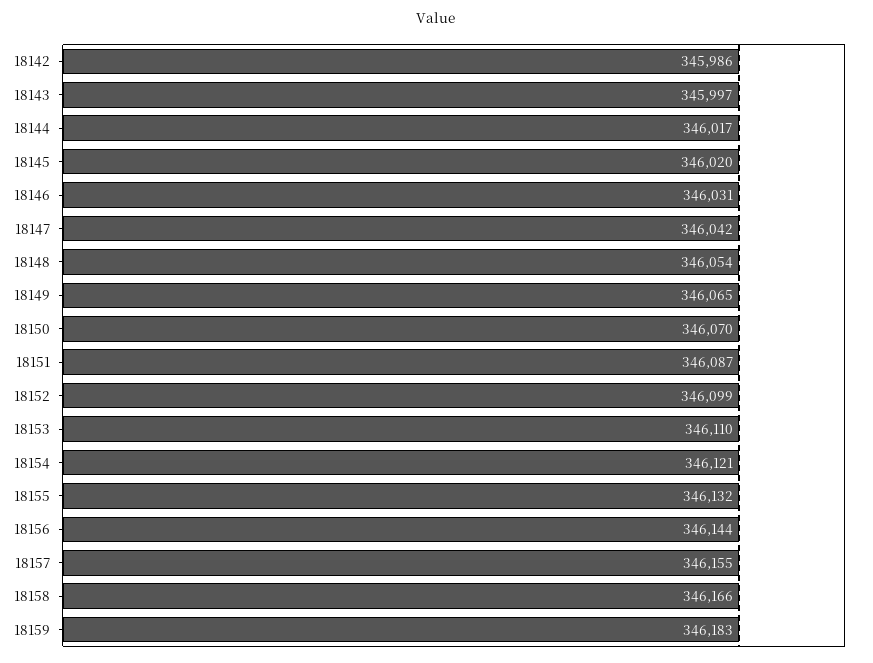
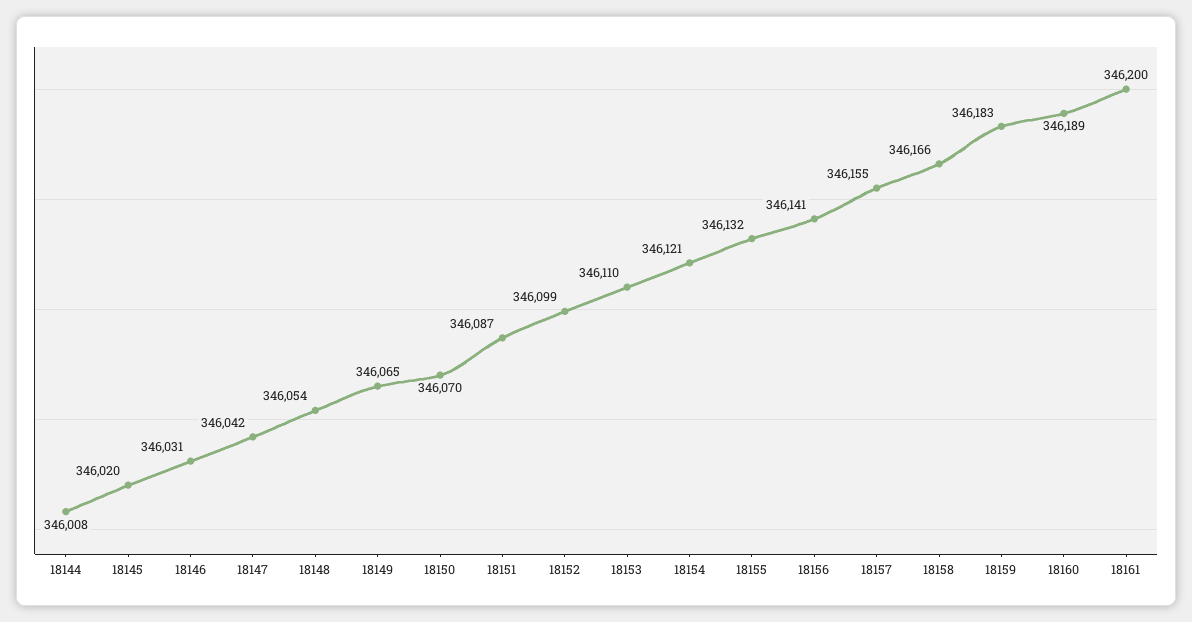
18142: 345986 -> none
18143: 345997 -> none
18144: 346017 -> 346008
18156: 346144 -> 346141
18160: none -> 346189
18161: none -> 346200

